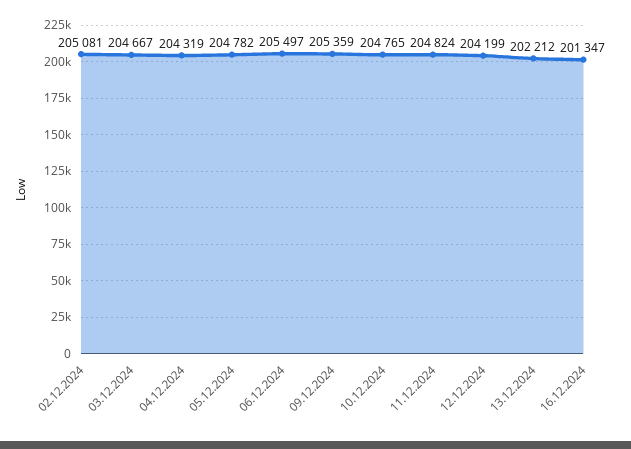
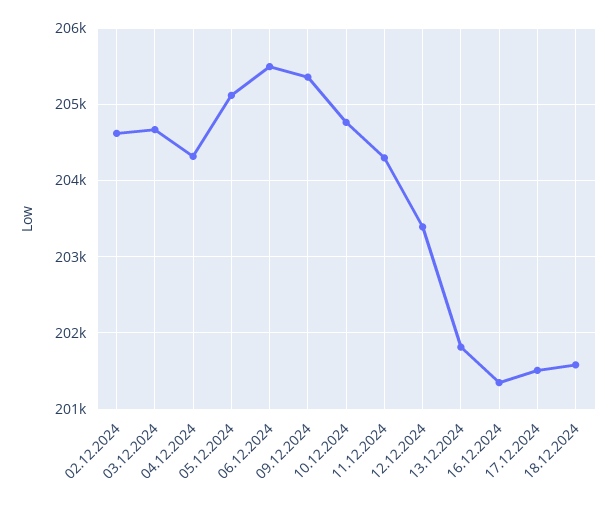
02.12.2024: 205081 -> 204600
05.12.2024: 204782 -> 205100
11.12.2024: 204824 -> 204300
12.12.2024: 204199 -> 203400
13.12.2024: 202212 -> 201800
17.12.2024: none -> 201500
18.12.2024: none -> 201600

